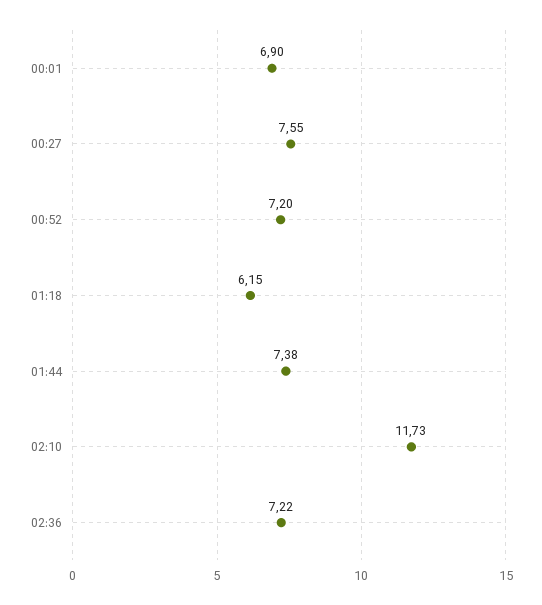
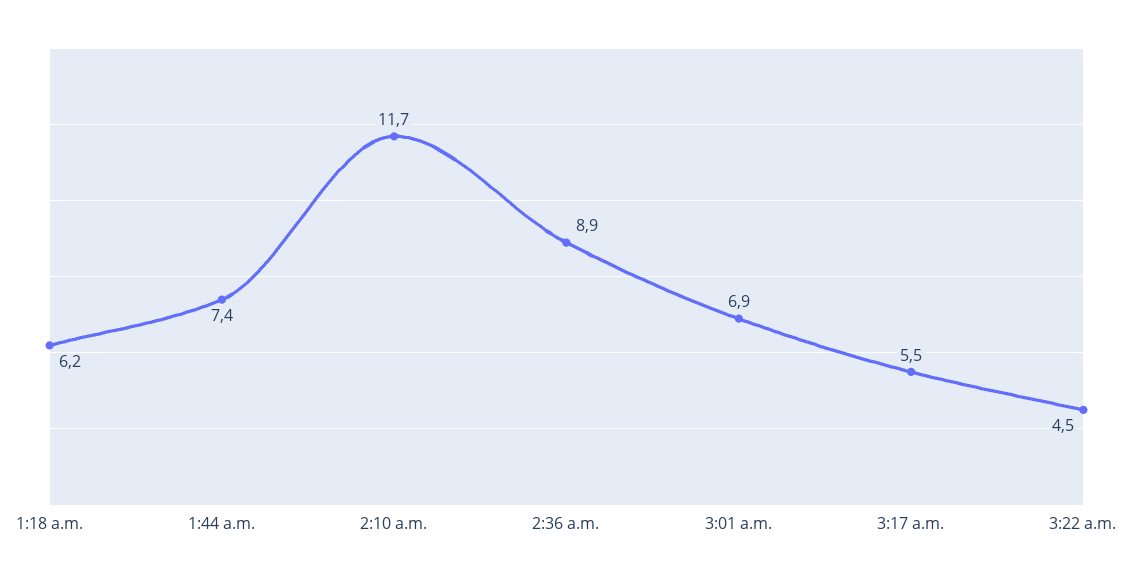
00:01: 6.9 -> none
00:27: 7.55 -> none
00:52: 7.2 -> none
02:36: 7.22 -> 8.9
3:01 a.m.: none -> 6.9
3:17 a.m.: none -> 5.5
3:22 a.m.: none -> 4.5

